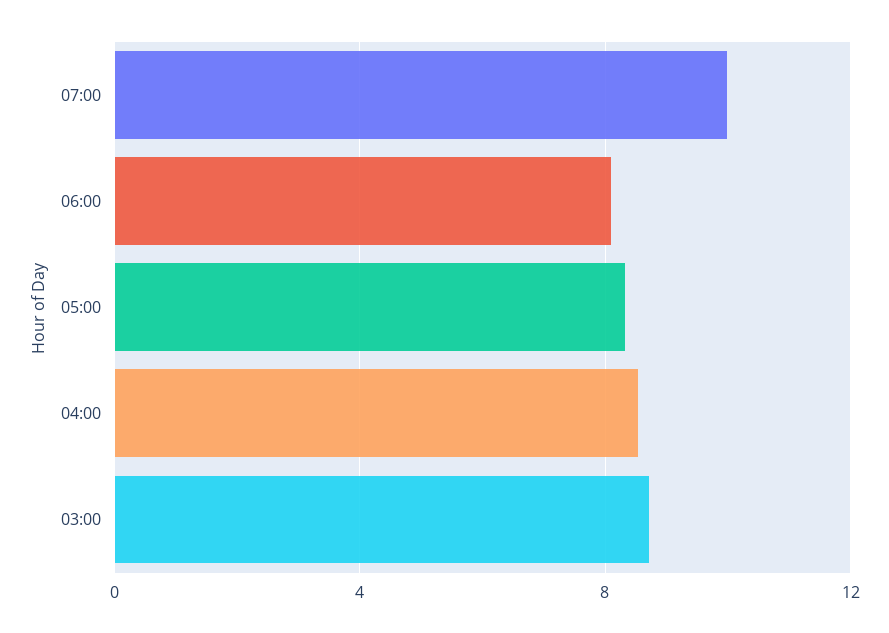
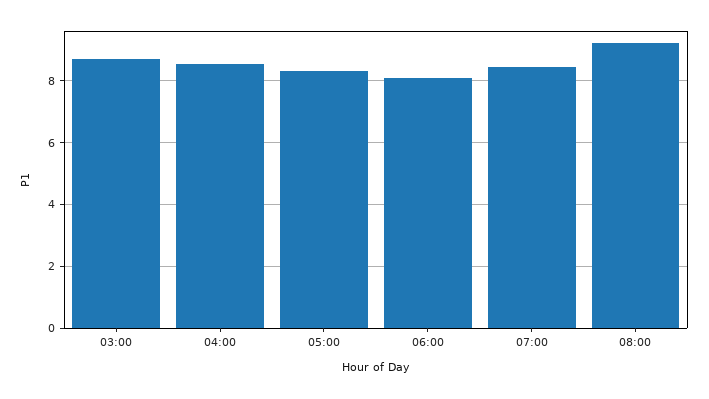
07:00: 10 -> 8.4
08:00: none -> 9.2

